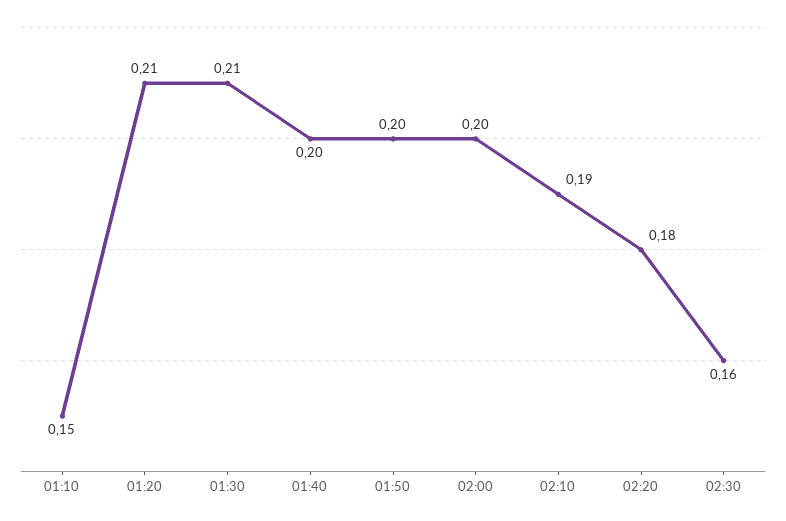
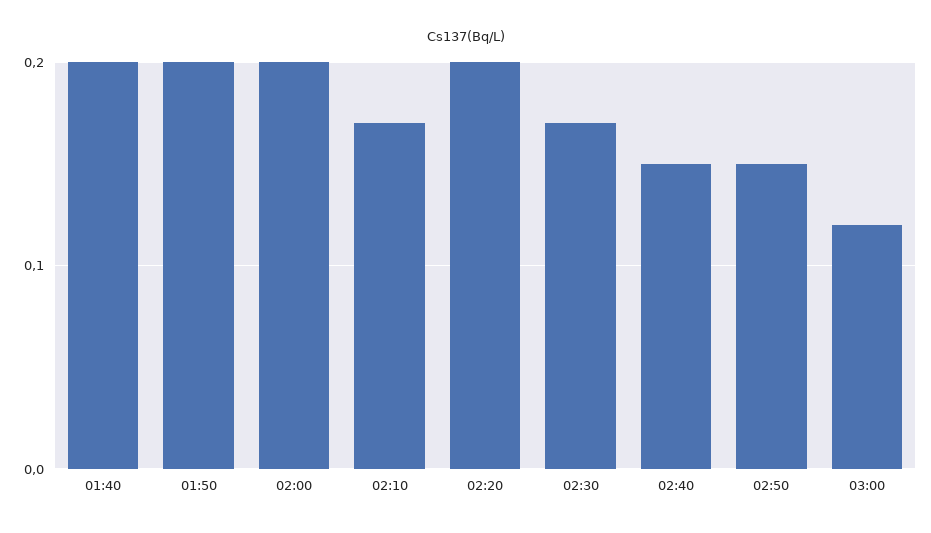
01:10: 0.15 -> none
01:20: 0.21 -> none
01:30: 0.21 -> none
02:10: 0.19 -> 0.17
02:20: 0.18 -> 0.2
02:30: 0.16 -> 0.17
02:40: none -> 0.15
02:50: none -> 0.15
03:00: none -> 0.12

